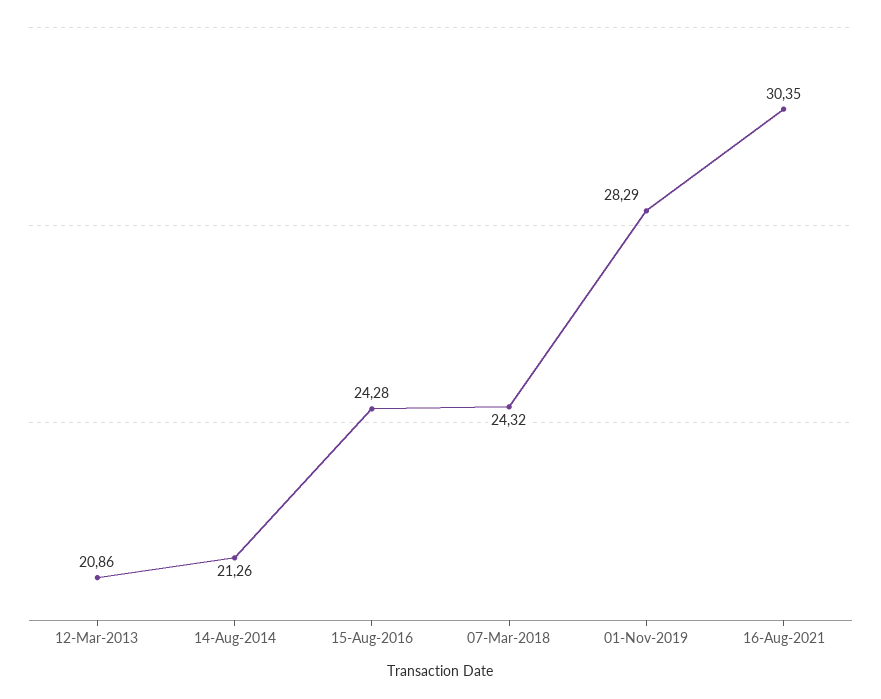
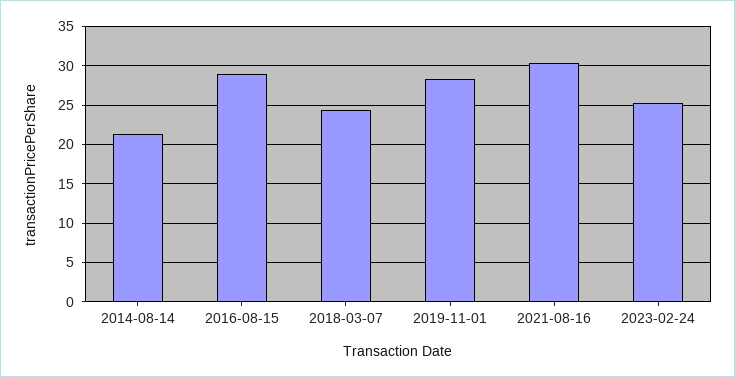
12-Mar-2013: 20.86 -> none
15-Aug-2016: 24.28 -> 29
2023-02-24: none -> 25

